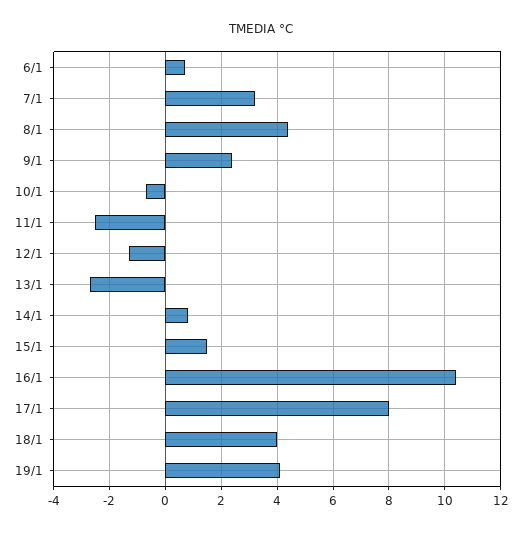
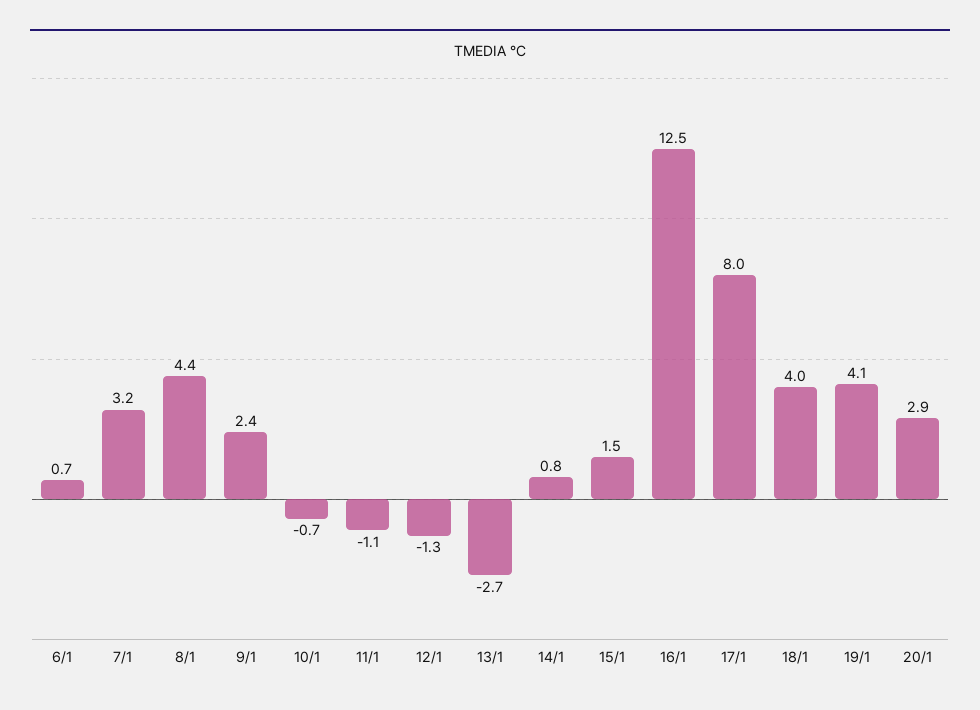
11/1: -2.5 -> -1.1
16/1: 10.5 -> 12.5
20/1: none -> 2.9

